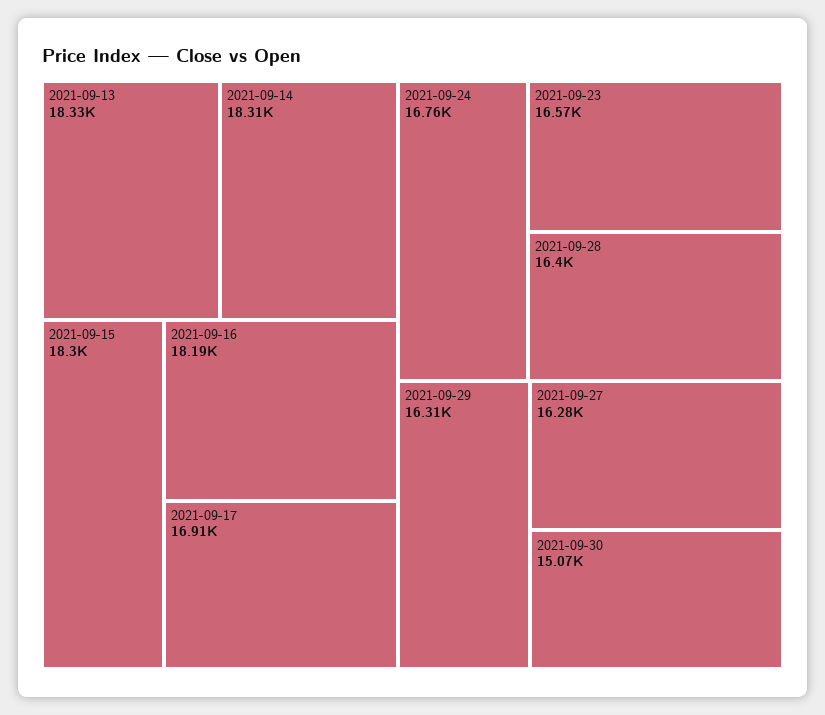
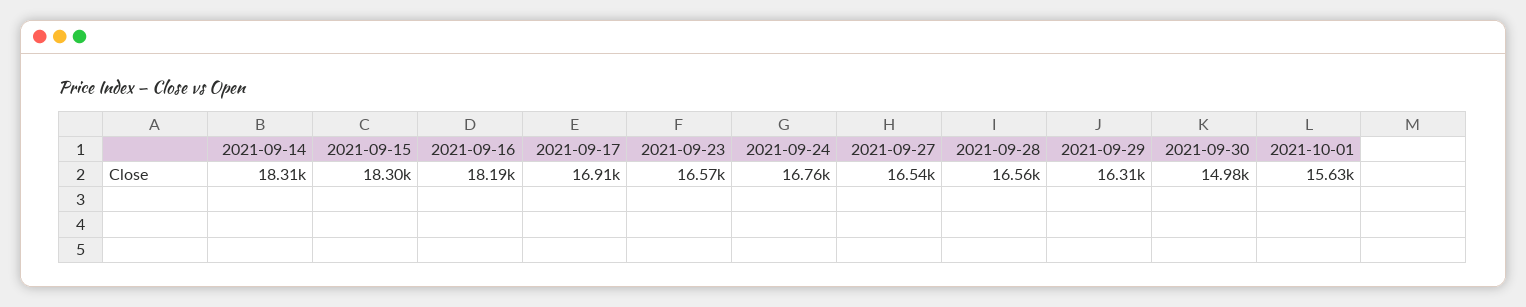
2021-09-13: 18330 -> none
2021-09-28: 16400 -> 16560
2021-09-27: 16280 -> 16540
2021-09-30: 15070 -> 14980
2021-10-01: none -> 15630

